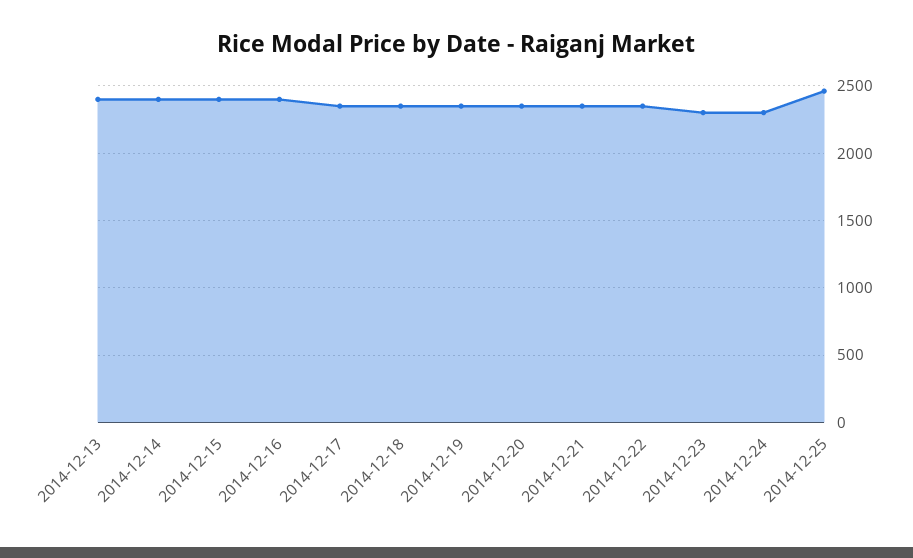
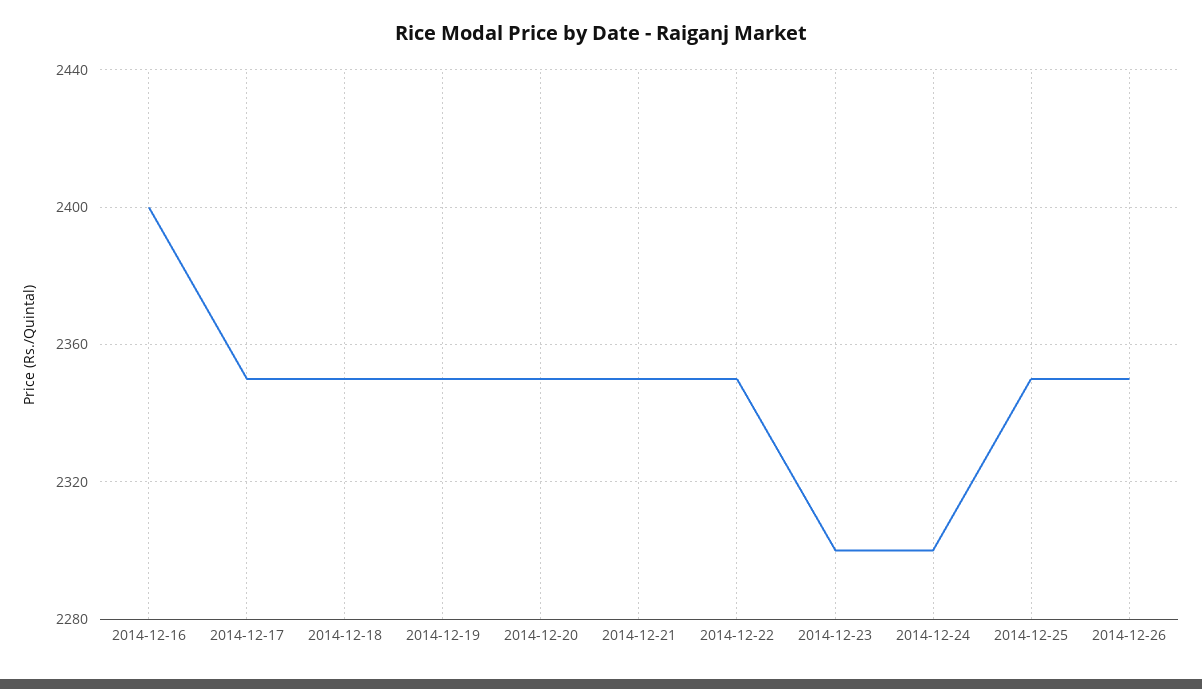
2014-12-13: 2400 -> none
2014-12-14: 2400 -> none
2014-12-15: 2400 -> none
2014-12-25: 2450 -> 2350
2014-12-26: none -> 2350

